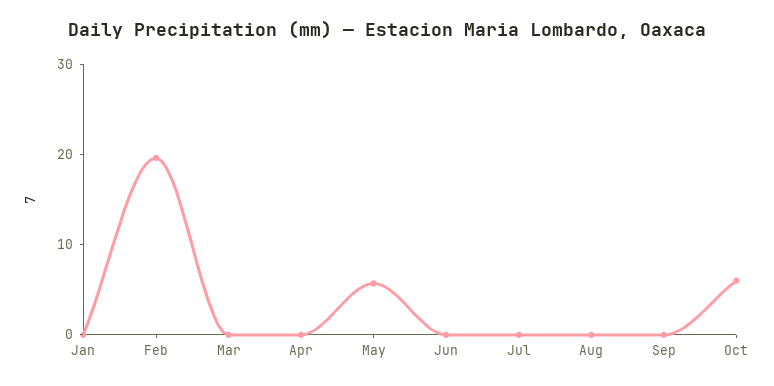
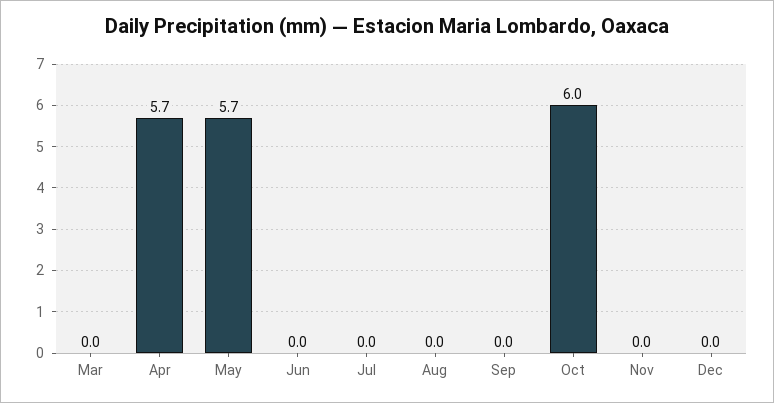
Jan: 0 -> none
Feb: 20 -> none
Apr: 0 -> 5.7
Nov: none -> 0
Dec: none -> 0

